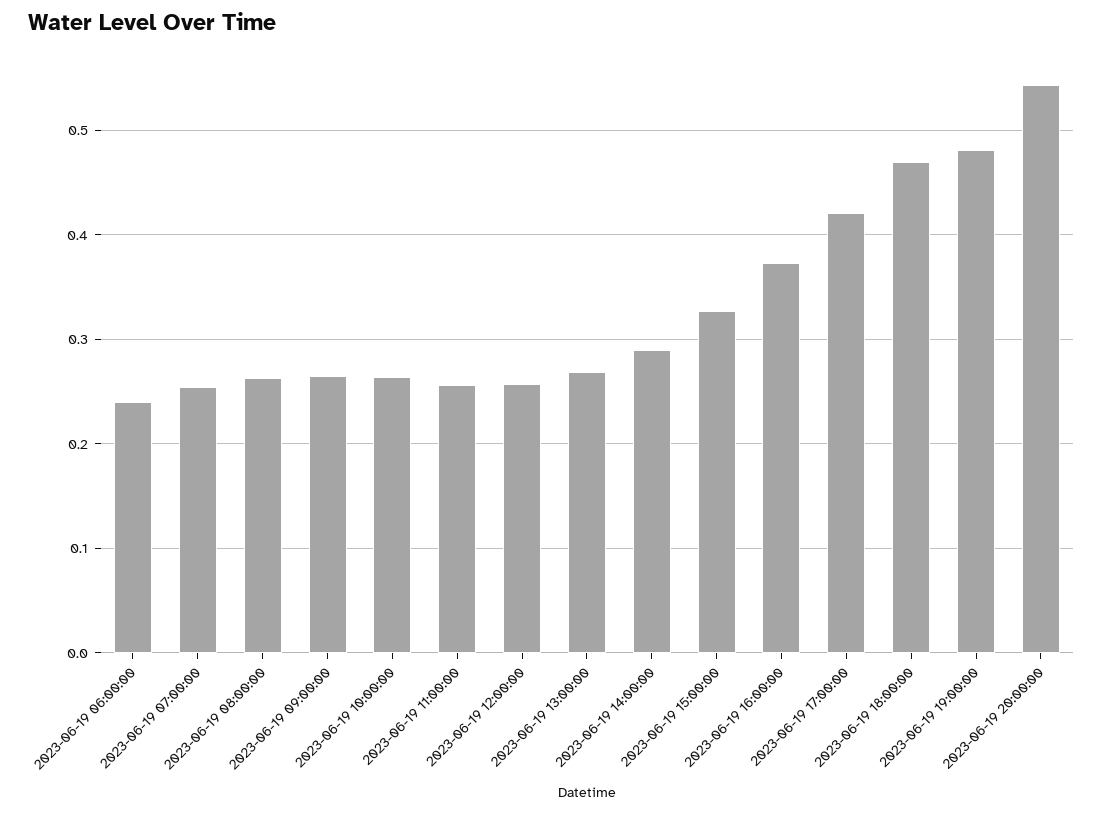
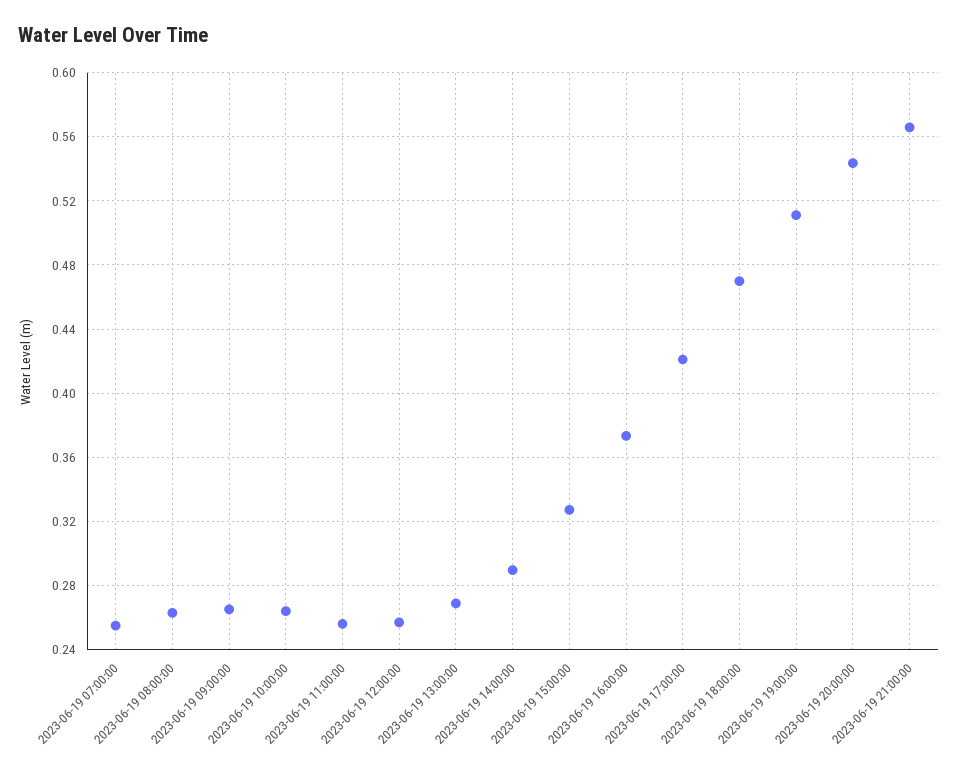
2023-06-19 06:00:00: 0.24 -> none
2023-06-19 19:00:00: 0.48 -> 0.51
2023-06-19 21:00:00: none -> 0.565

